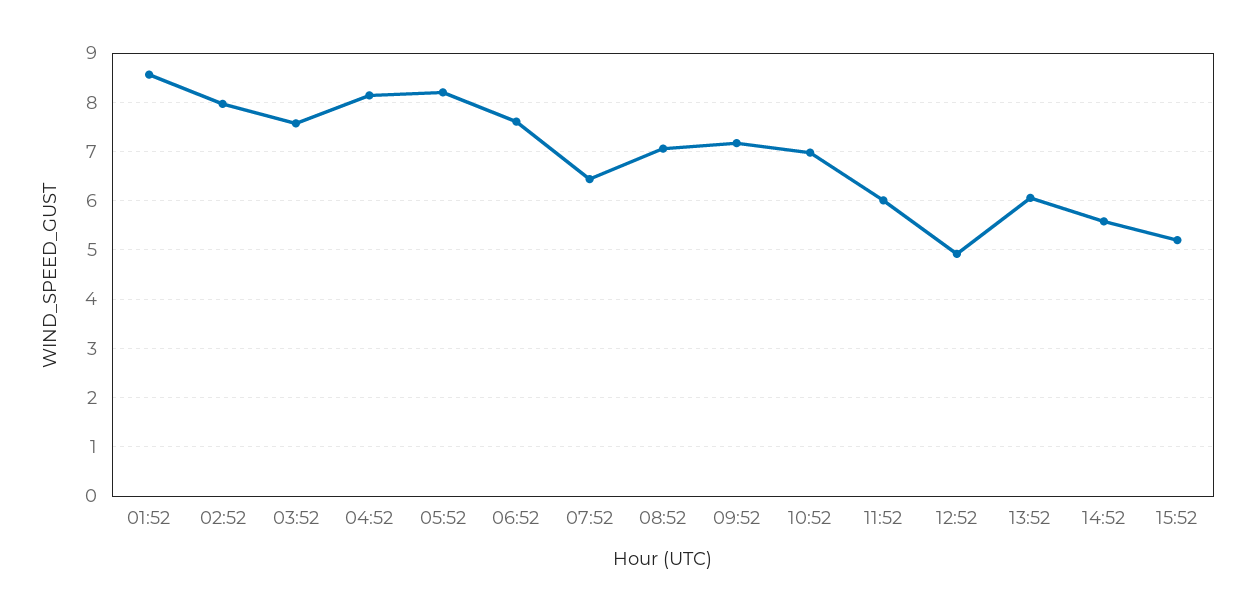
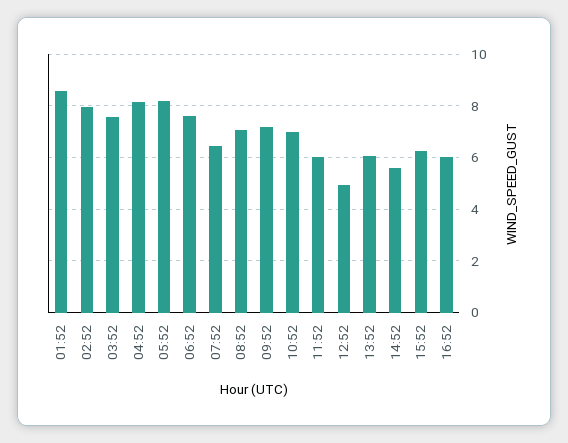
15:52: 5.2 -> 6.25
16:52: none -> 6

